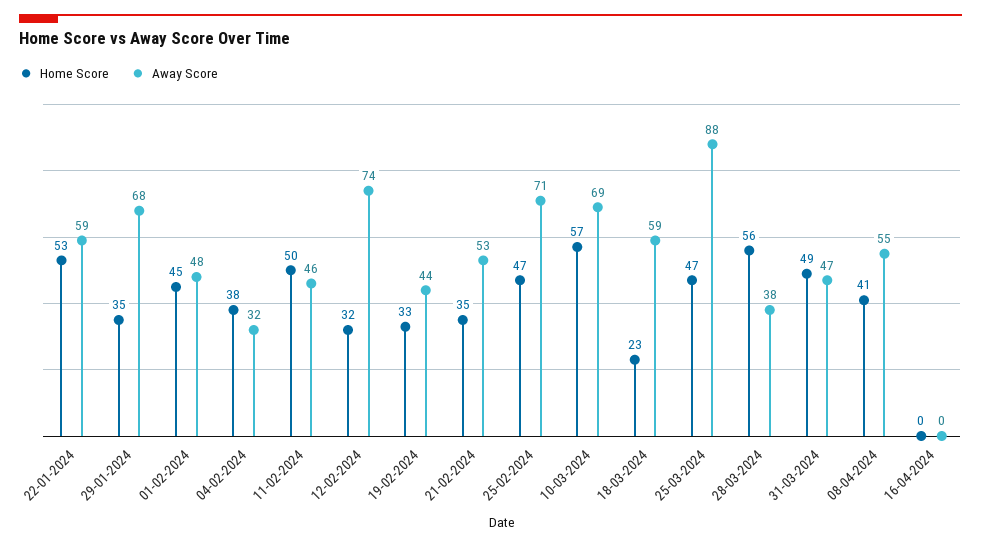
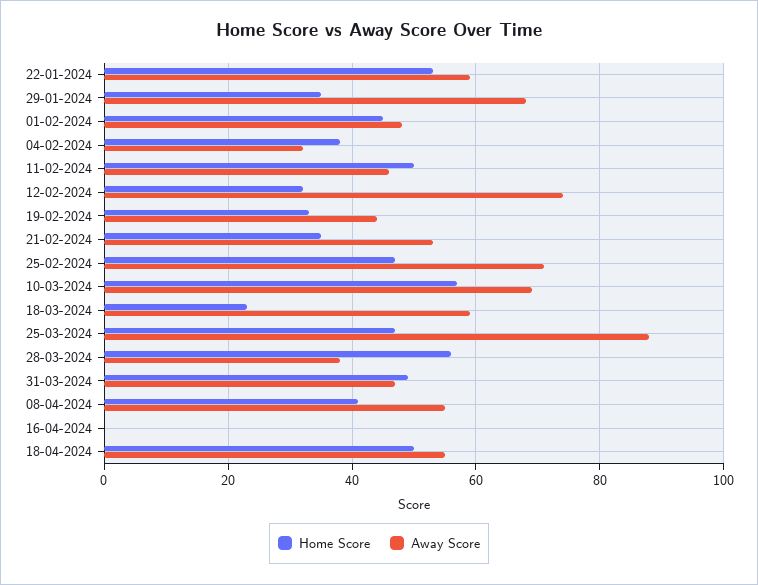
Home Score, 18-04-2024: none -> 50
Away Score, 18-04-2024: none -> 55

